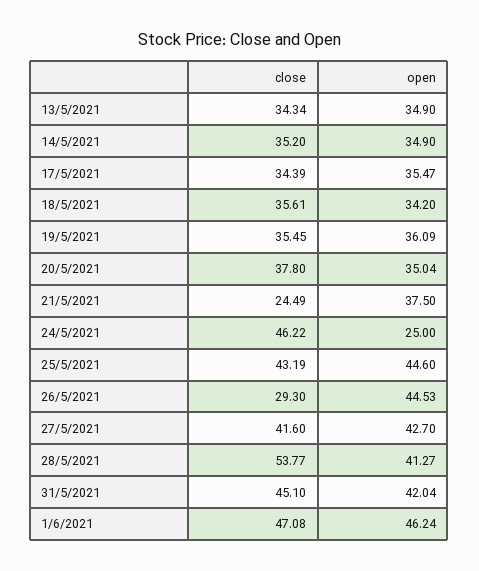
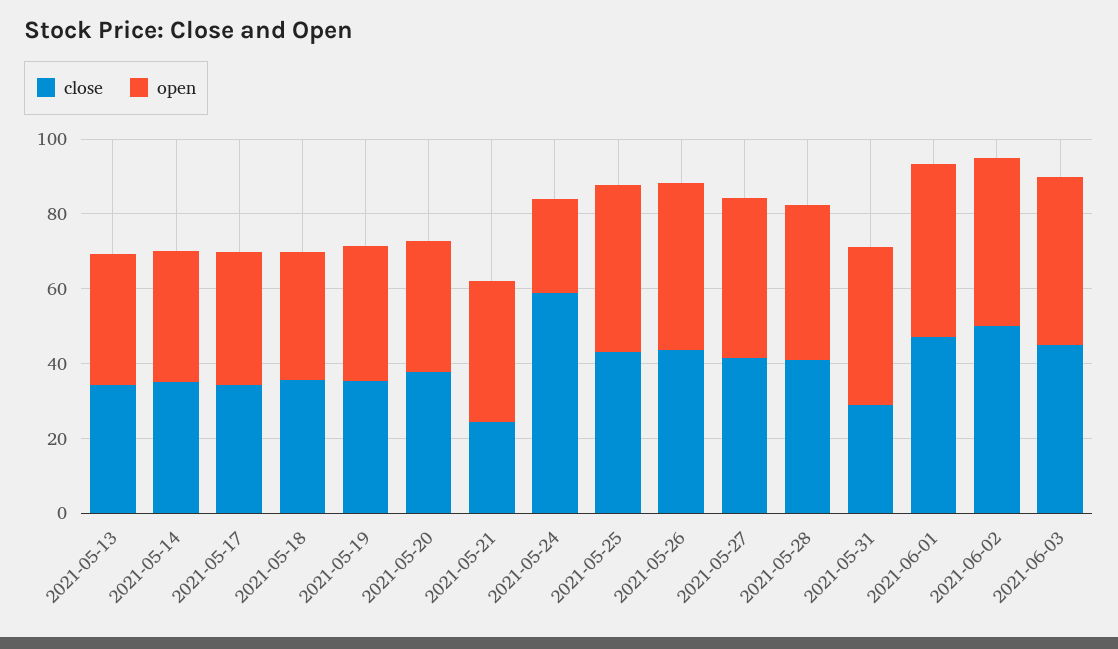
close, 24/5/2021: 46.22 -> 60
close, 26/5/2021: 29.3 -> 45
close, 28/5/2021: 53.77 -> 40
close, 31/5/2021: 45.1 -> 30
close, 2021-06-02: none -> 50
open, 2021-06-02: none -> 45
close, 2021-06-03: none -> 45
open, 2021-06-03: none -> 45

